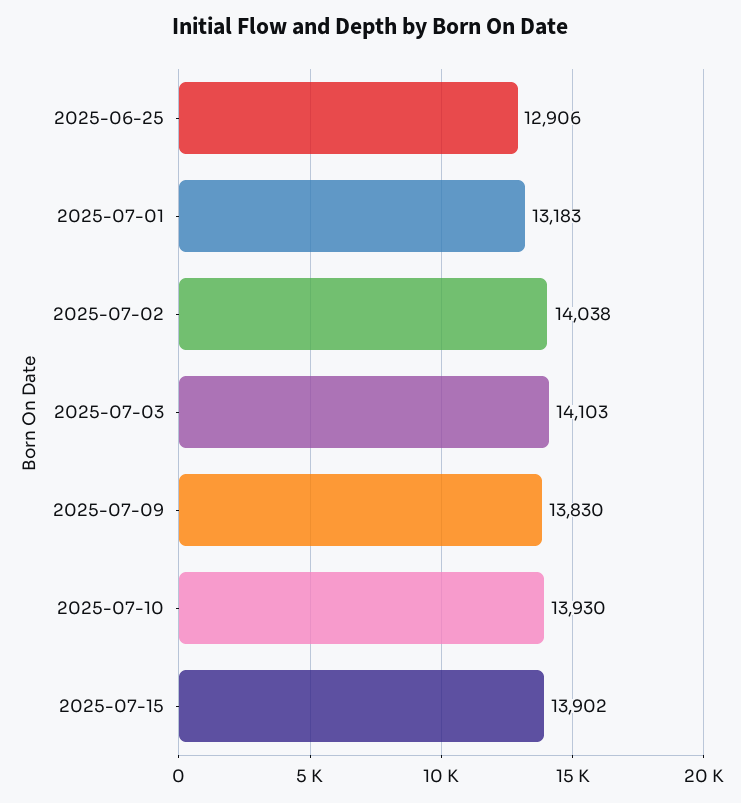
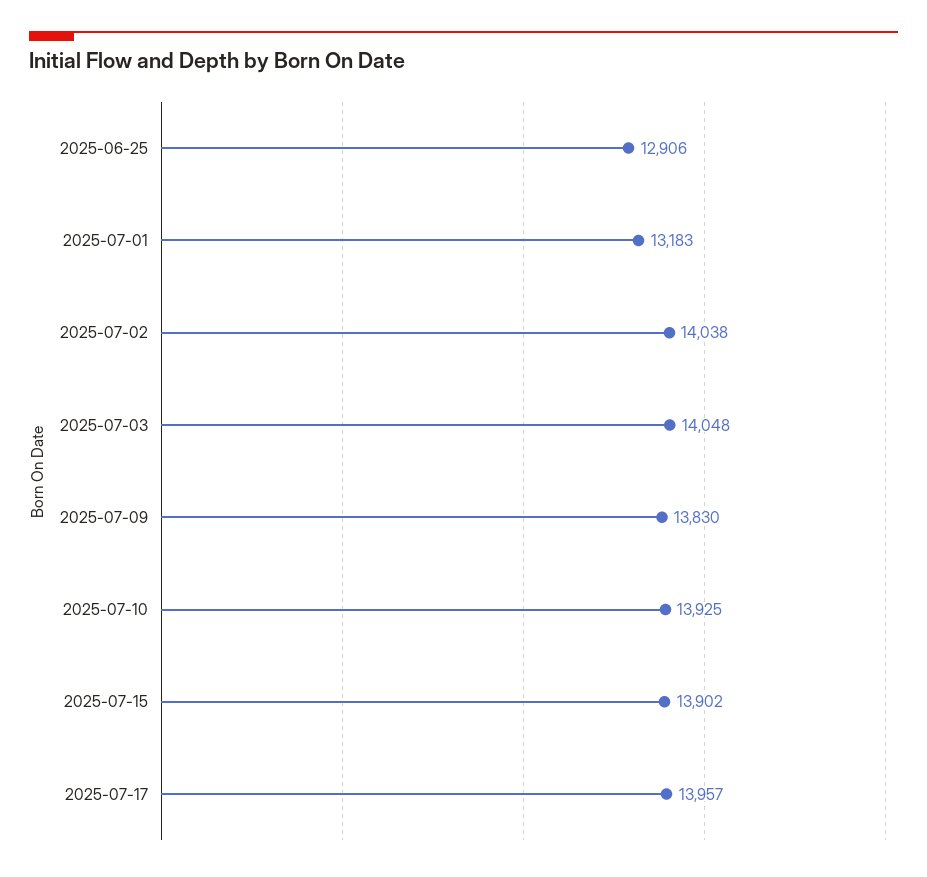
2025-07-03: 14103 -> 14048
2025-07-10: 13930 -> 13925
2025-07-17: none -> 13957

